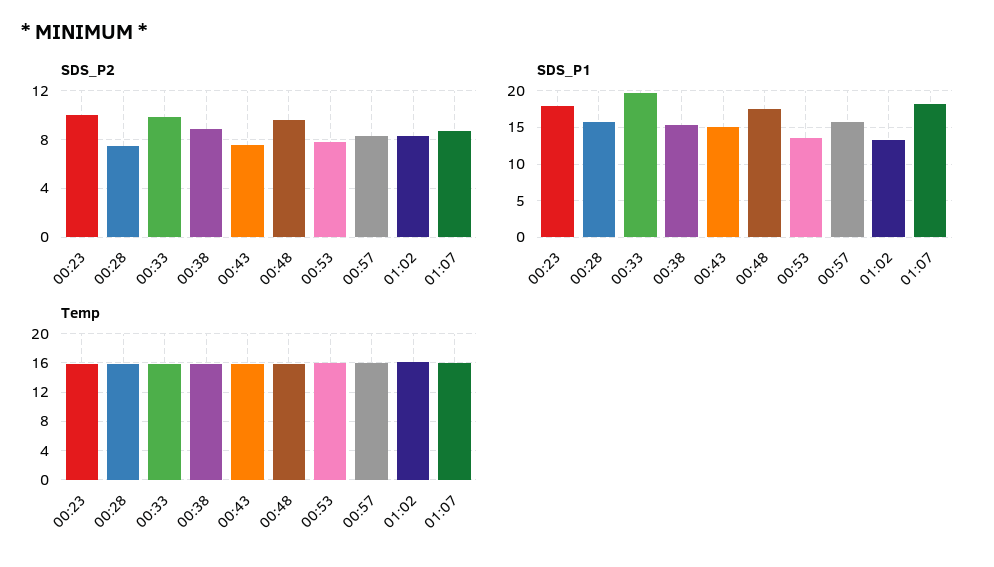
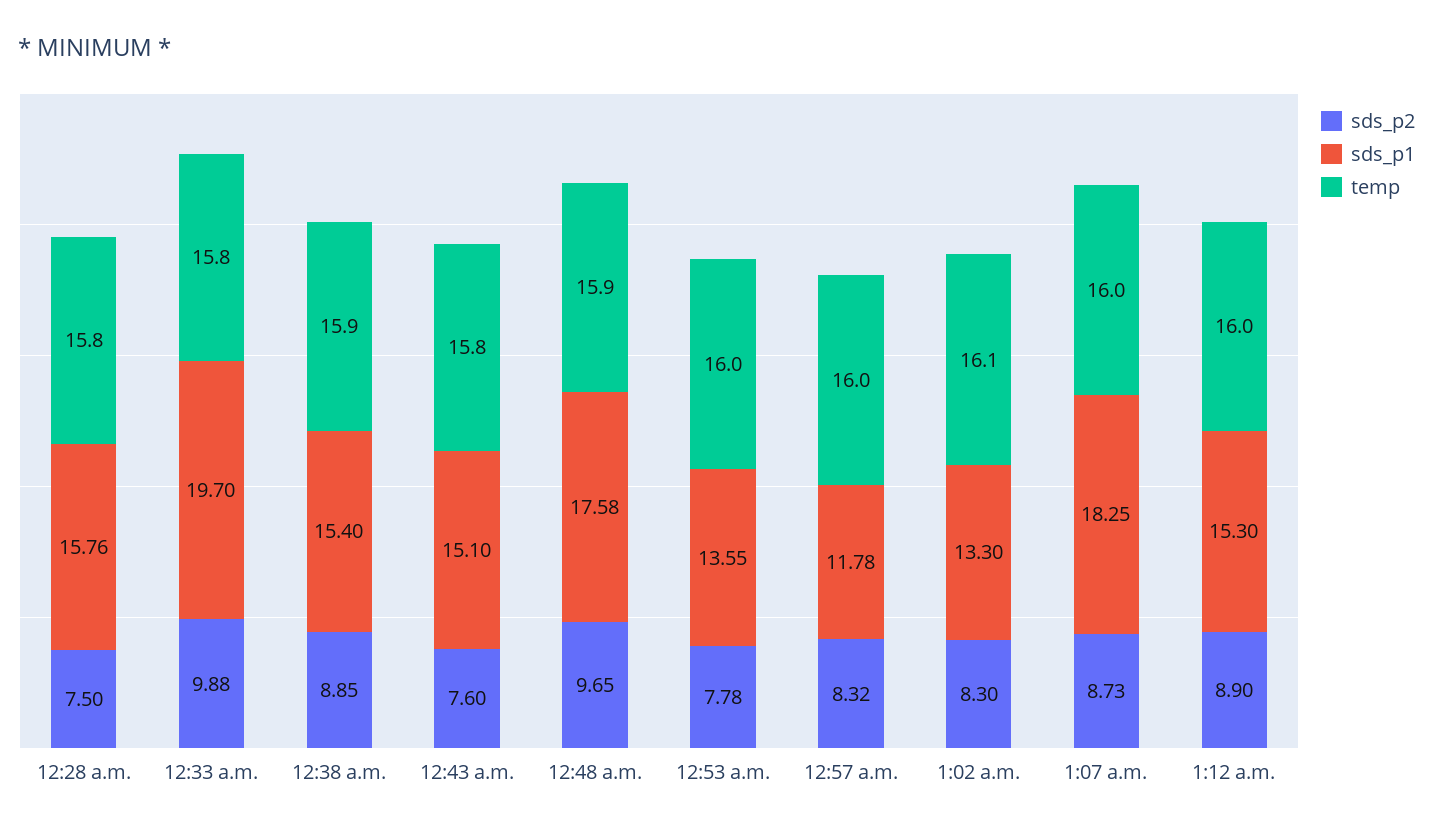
SDS_P2, 00:23: 10 -> none
SDS_P1, 00:23: 18 -> none
SDS_P1, 00:57: 16 -> 11.78
Temp, 00:23: 16 -> none
SDS_P2, 1:12 a.m.: none -> 8.9
SDS_P1, 1:12 a.m.: none -> 15.3
Temp, 1:12 a.m.: none -> 16

